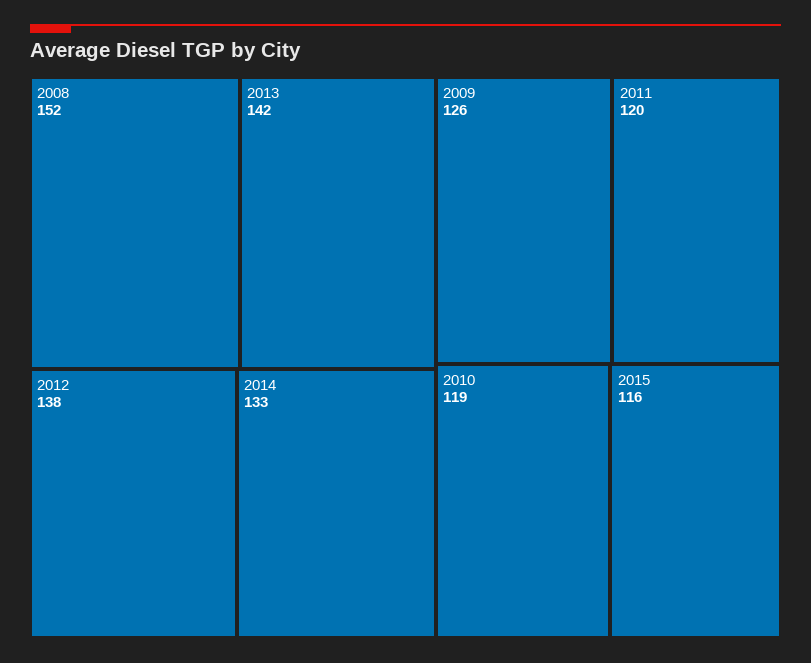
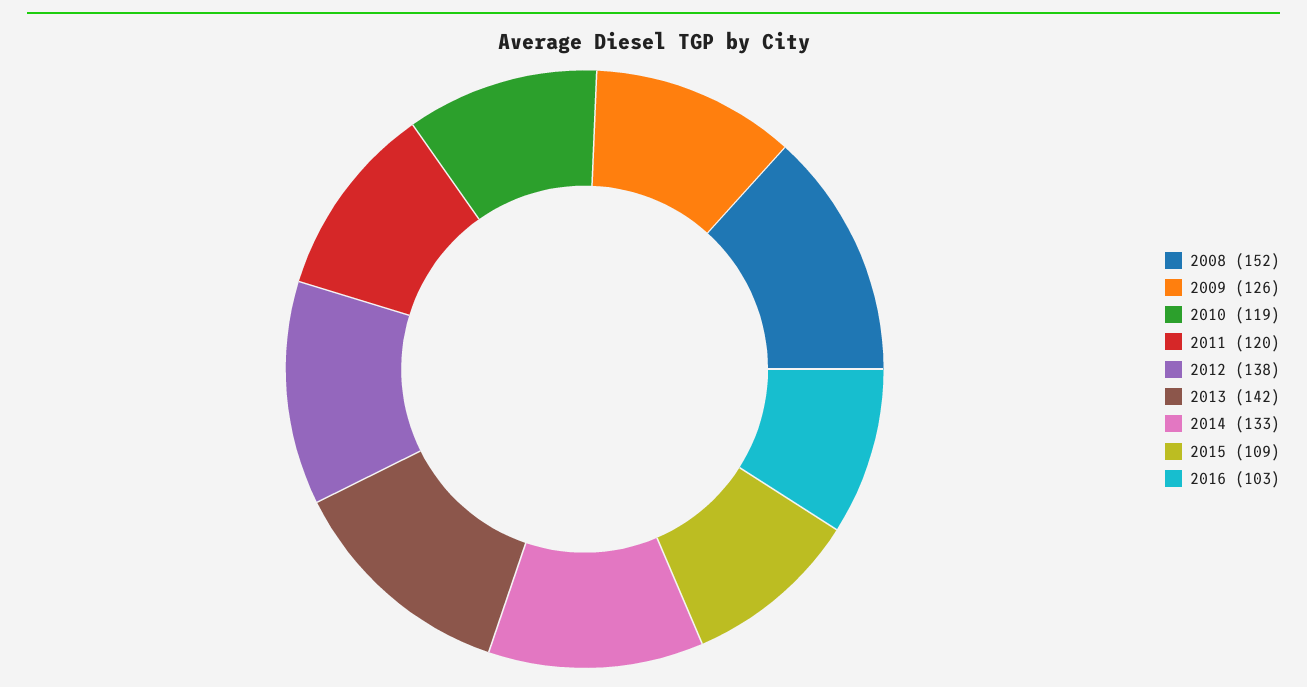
2015: 116 -> 109
2016: none -> 103

